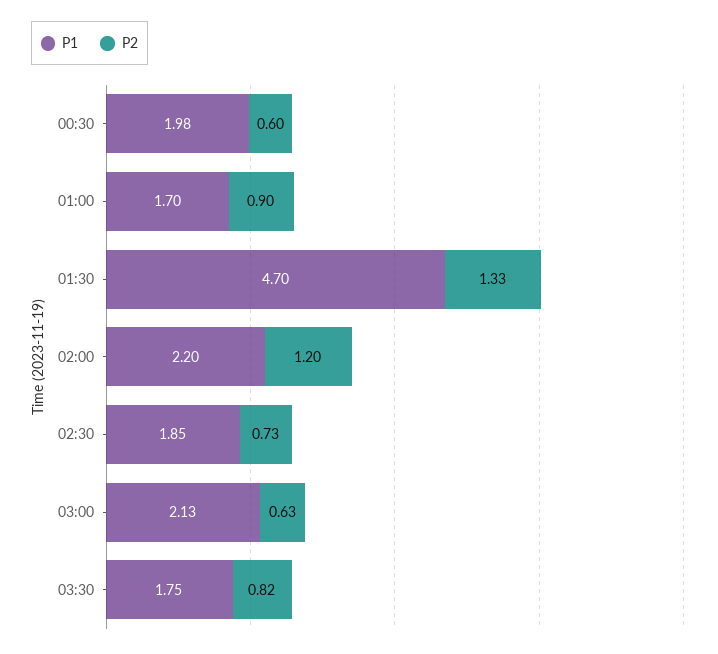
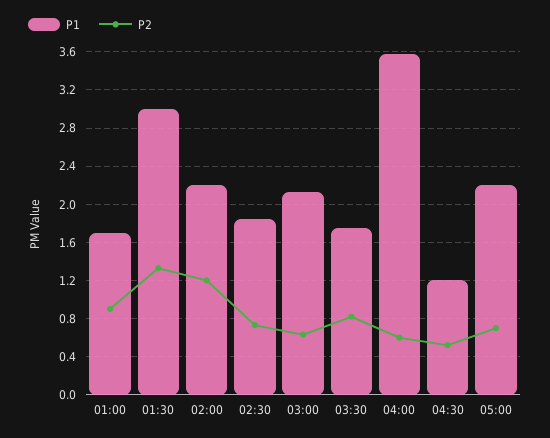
P1, 00:30: 1.98 -> none
P2, 00:30: 0.6 -> none
P1, 01:30: 4.7 -> 3
P1, 04:00: none -> 3.6
P2, 04:00: none -> 0.6
P1, 04:30: none -> 1.2
P2, 04:30: none -> 0.5
P1, 05:00: none -> 2.2
P2, 05:00: none -> 0.7

